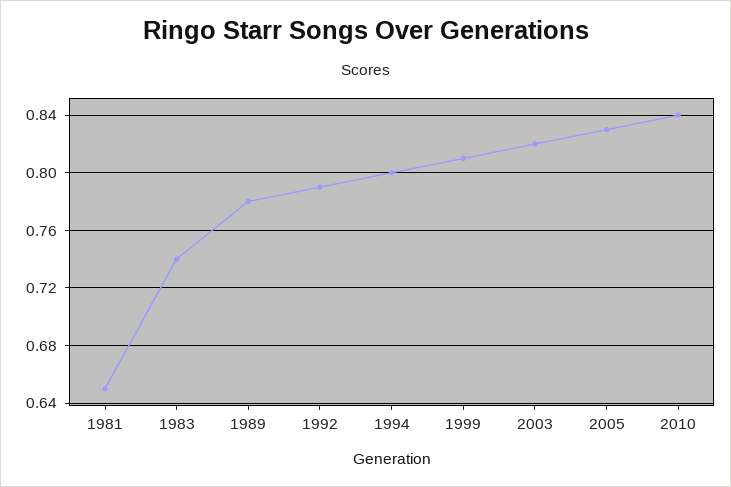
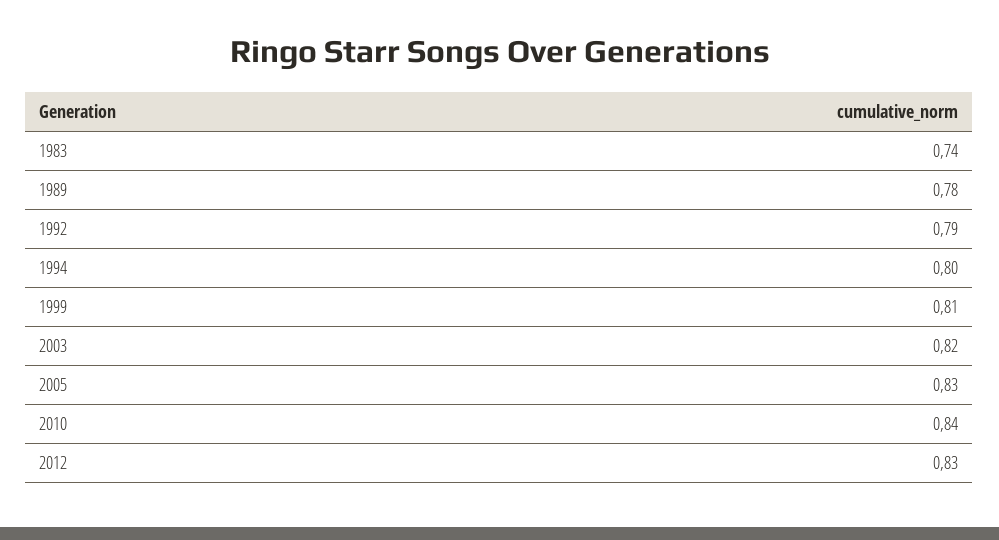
1981: 0.65 -> none
2012: none -> 0.83

